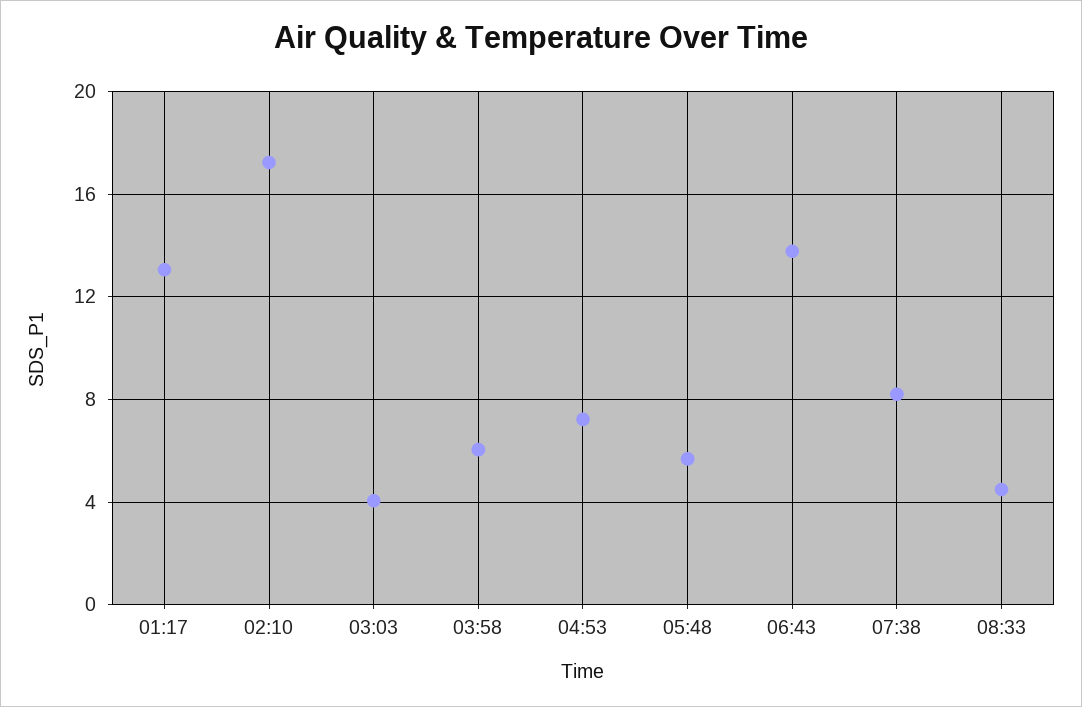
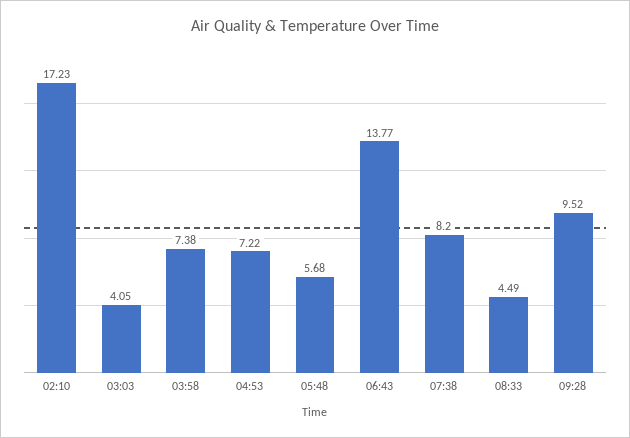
01:17: 13 -> none
03:58: 6 -> 7.38
09:28: none -> 9.52

